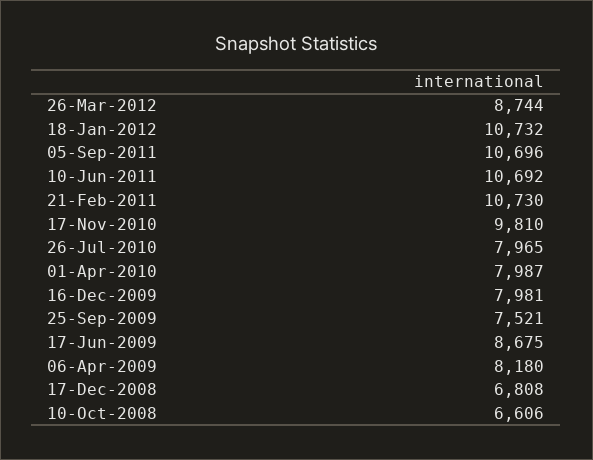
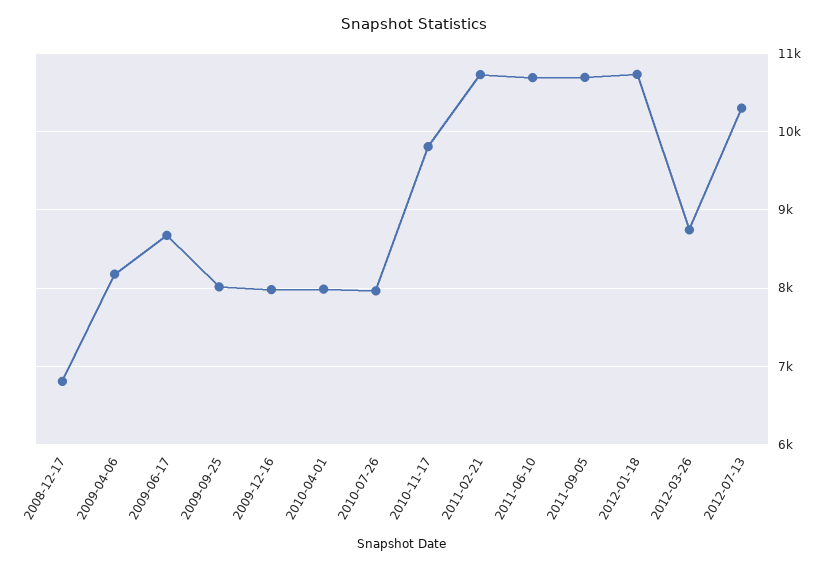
25-Sep-2009: 7521 -> 8000
10-Oct-2008: 6606 -> none
2012-07-13: none -> 10300

